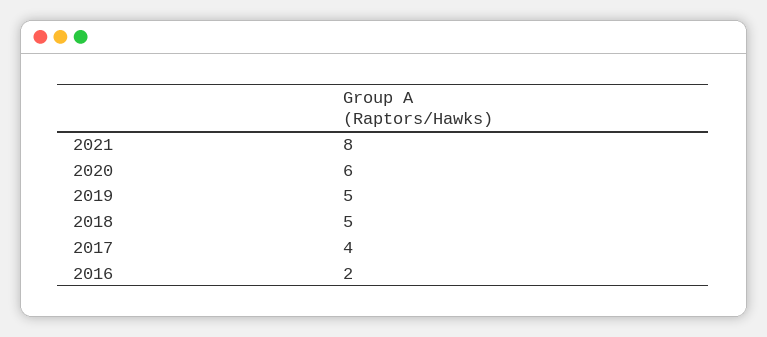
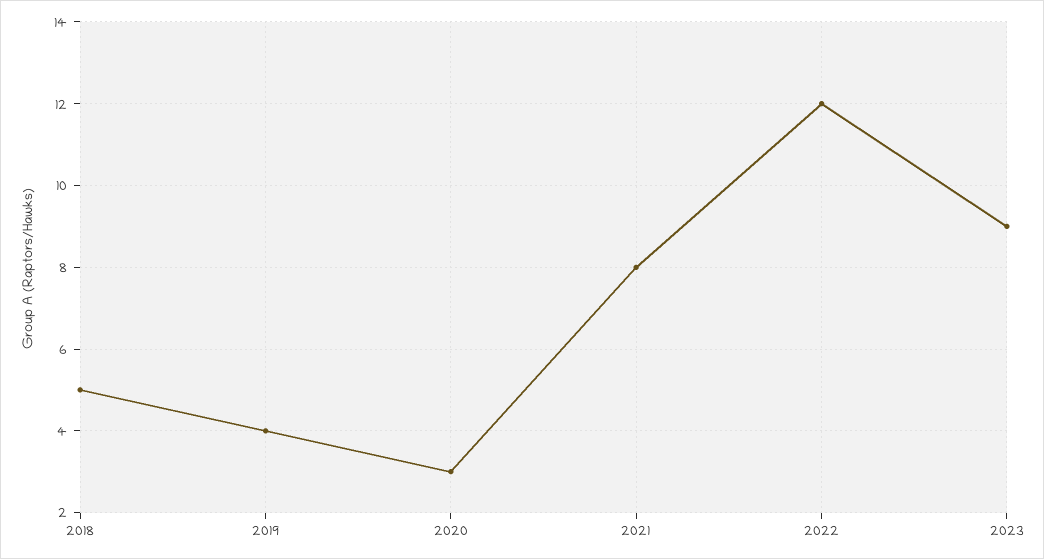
2020: 6 -> 3
2019: 5 -> 4
2017: 4 -> none
2016: 2 -> none
2022: none -> 12
2023: none -> 9

